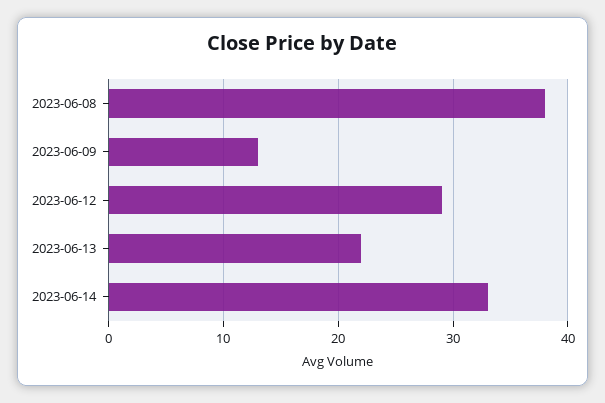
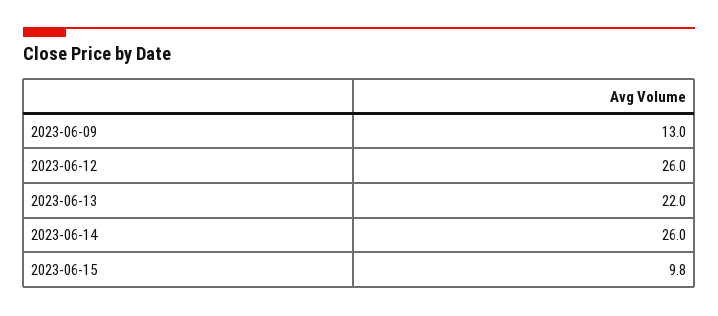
2023-06-08: 38 -> none
2023-06-12: 29 -> 26
2023-06-14: 33 -> 26
2023-06-15: none -> 9.8

